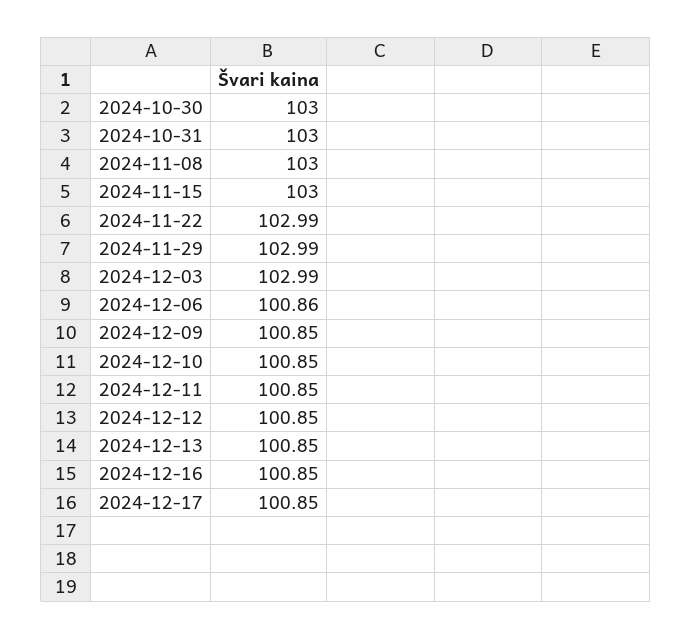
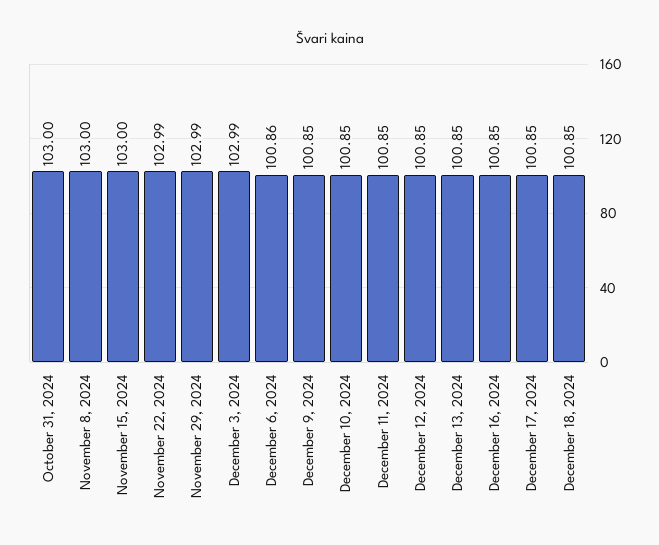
2024-10-30: 103 -> none
December 18, 2024: none -> 100.85

